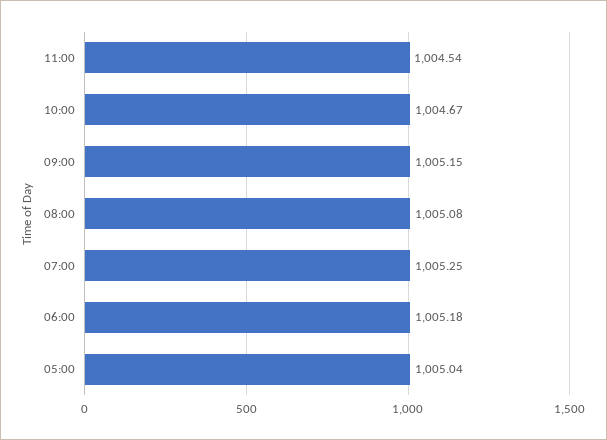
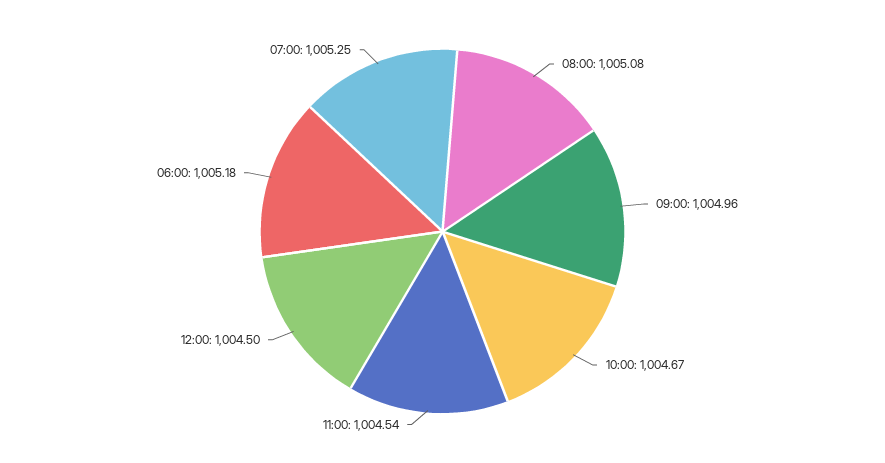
09:00: 1005.15 -> 1004.96
05:00: 1005.04 -> none
12:00: none -> 1004.5

